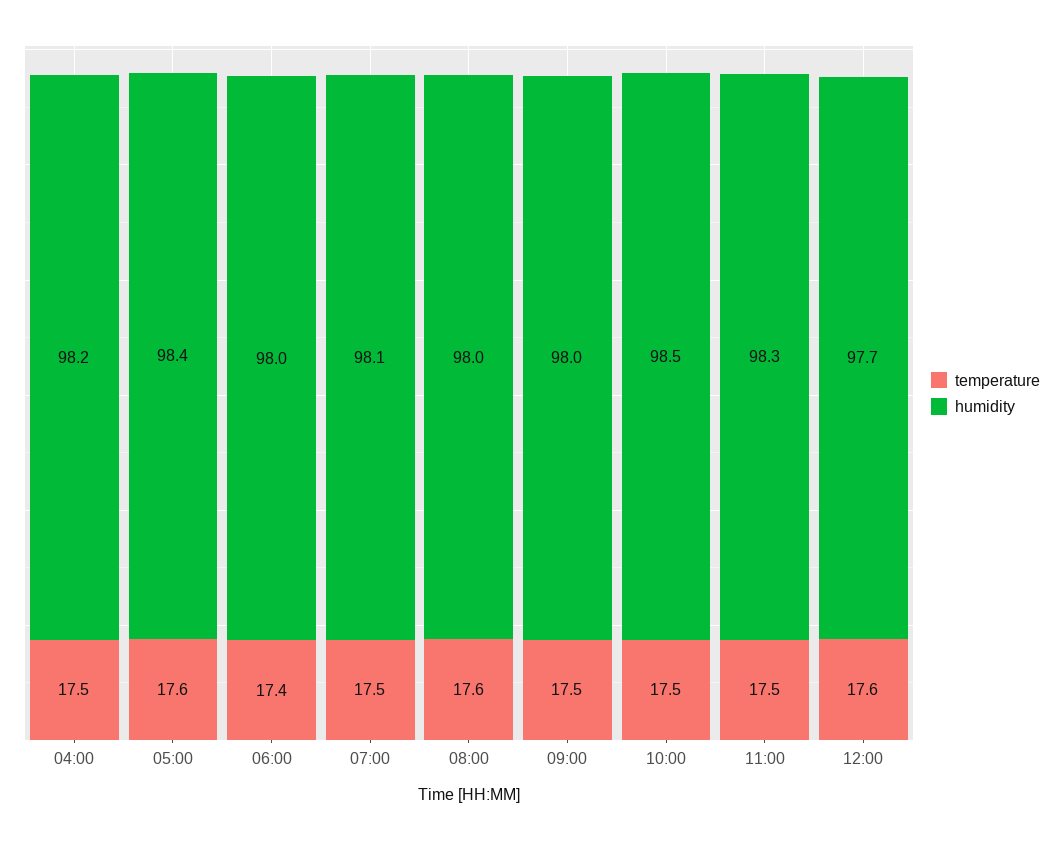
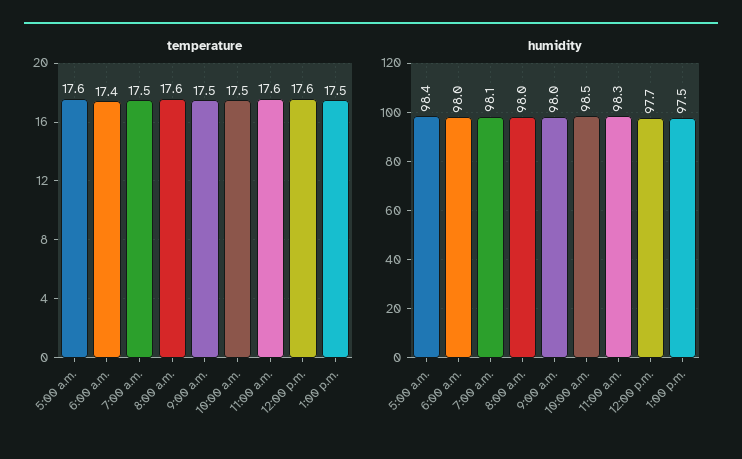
temperature, 04:00: 17.5 -> none
humidity, 04:00: 98.2 -> none
temperature, 11:00: 17.5 -> 17.6
temperature, 1:00 p.m.: none -> 17.5
humidity, 1:00 p.m.: none -> 97.5

